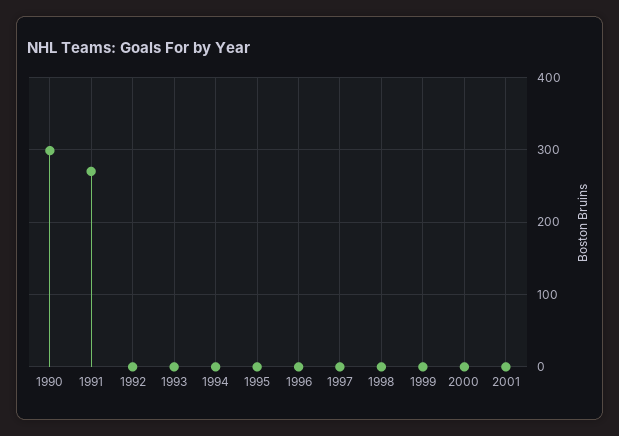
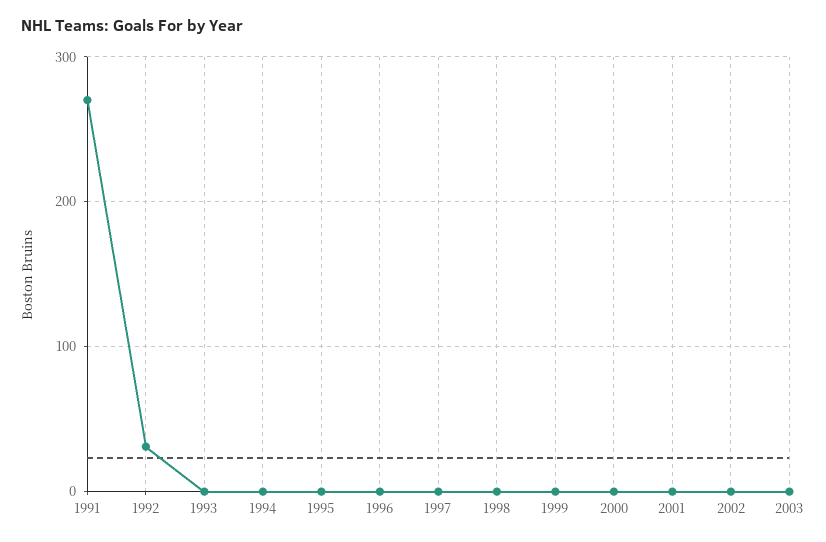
1990: 300 -> none
1992: 0 -> 30
2002: none -> 0
2003: none -> 0

